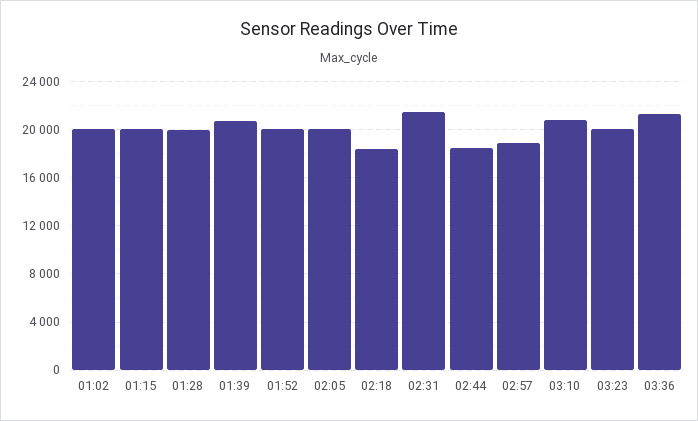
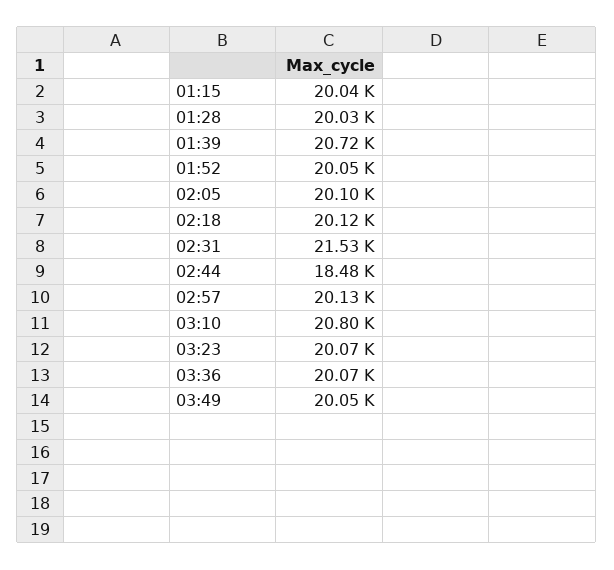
01:02: 20000 -> none
02:18: 18500 -> 20120
02:57: 19000 -> 20130
03:36: 21500 -> 20070
03:49: none -> 20050

